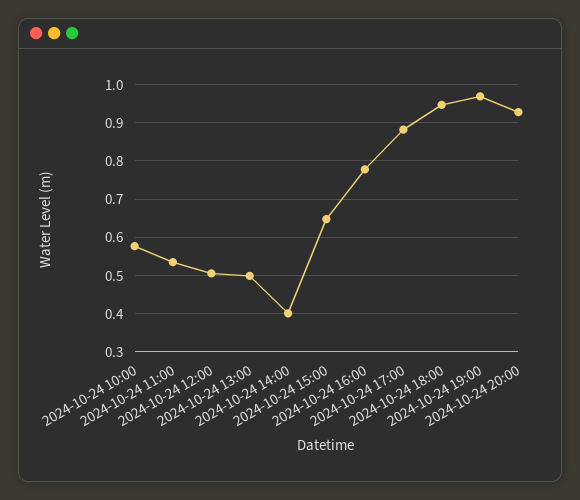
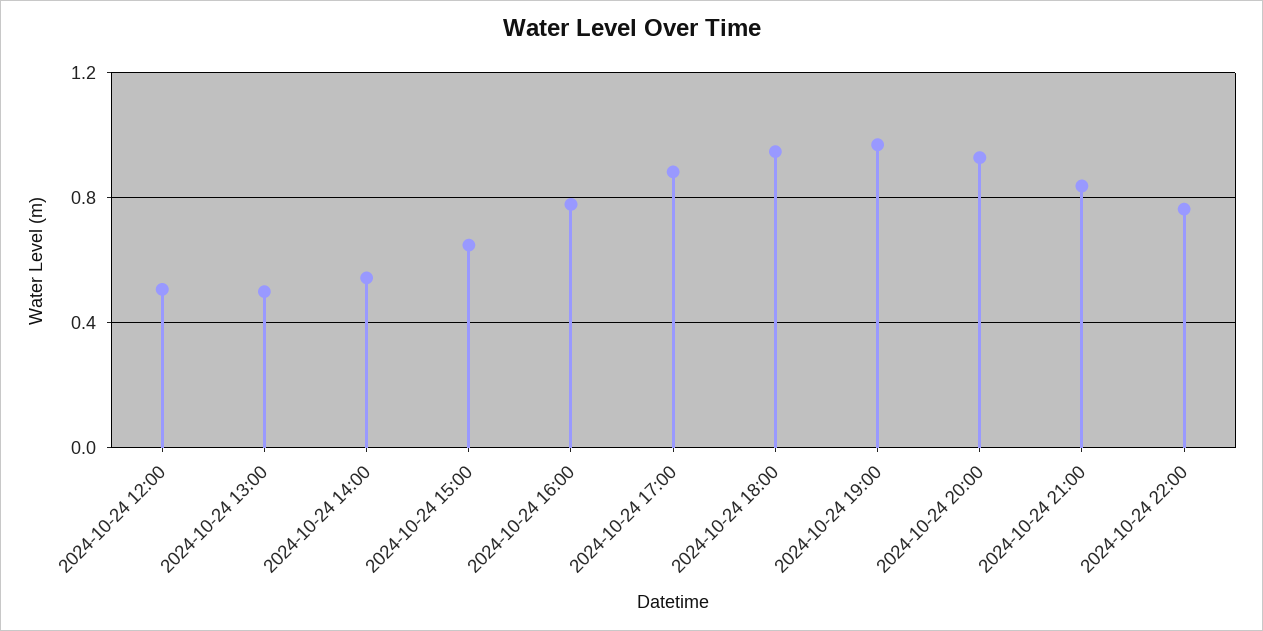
2024-10-24 10:00: 0.58 -> none
2024-10-24 11:00: 0.54 -> none
2024-10-24 14:00: 0.4 -> 0.55
2024-10-24 21:00: none -> 0.85
2024-10-24 22:00: none -> 0.75

